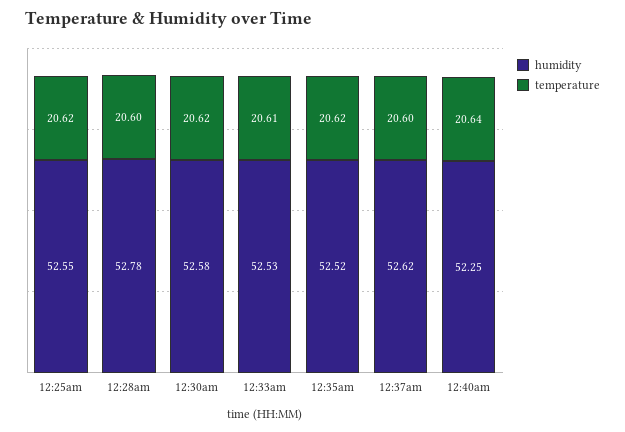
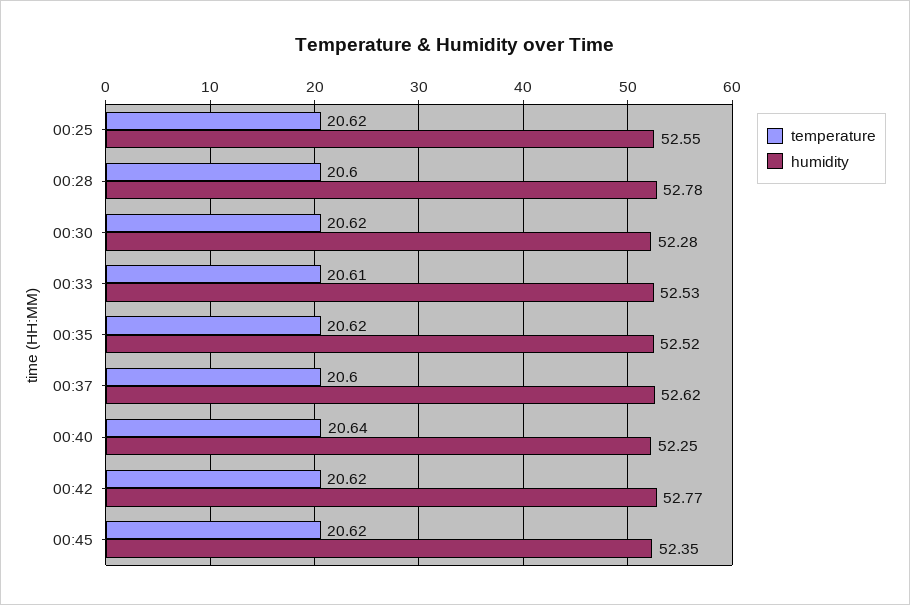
humidity, 12:30am: 52.58 -> 52.28
temperature, 00:42: none -> 20.62
humidity, 00:42: none -> 52.77
temperature, 00:45: none -> 20.62
humidity, 00:45: none -> 52.35

